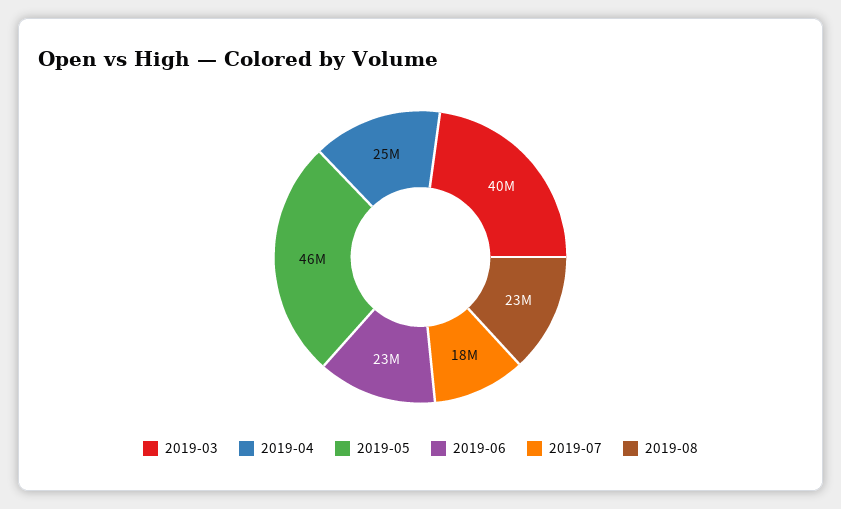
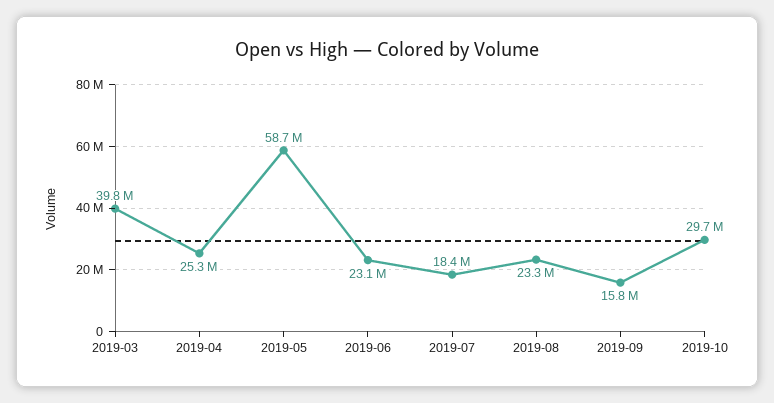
2019-05: 46000000 -> 58700000
2019-09: none -> 15800000
2019-10: none -> 29700000

